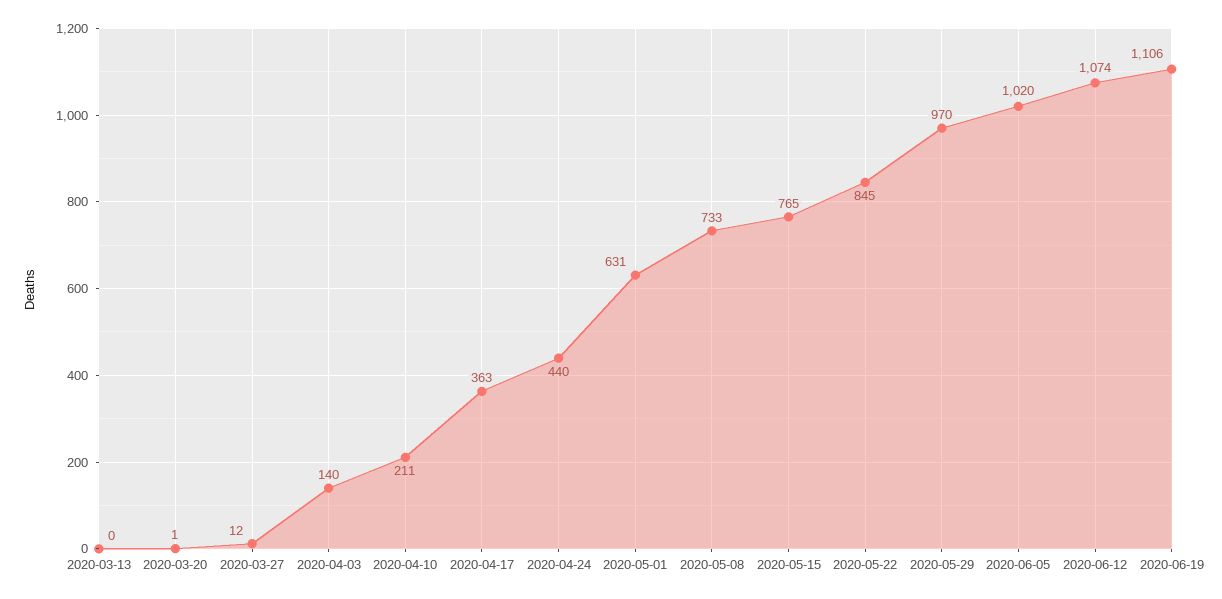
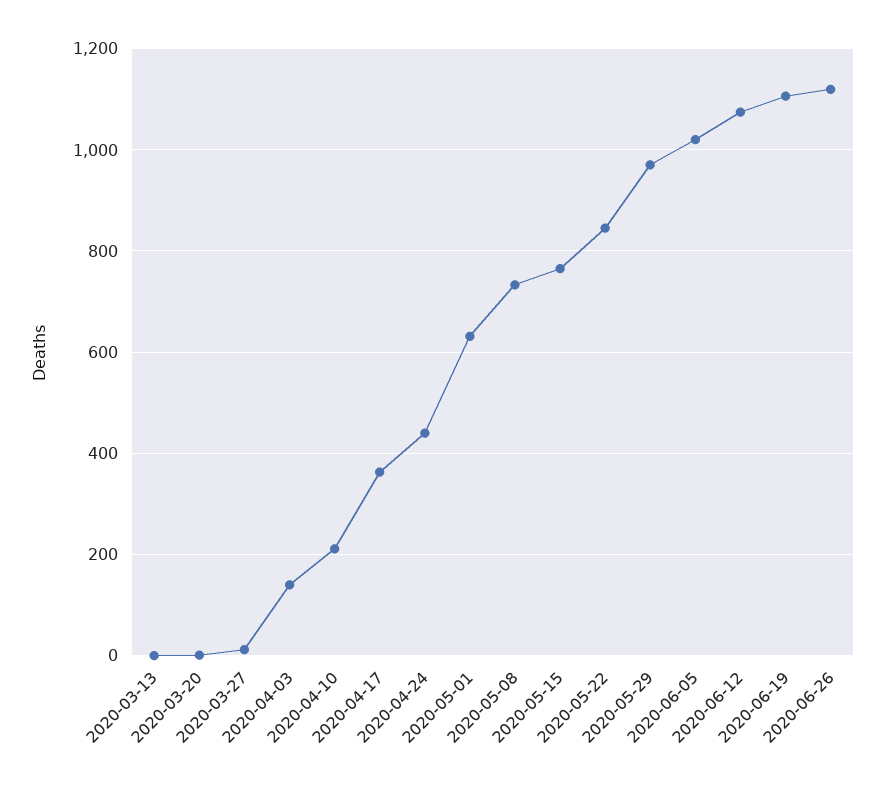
2020-06-26: none -> 1120

